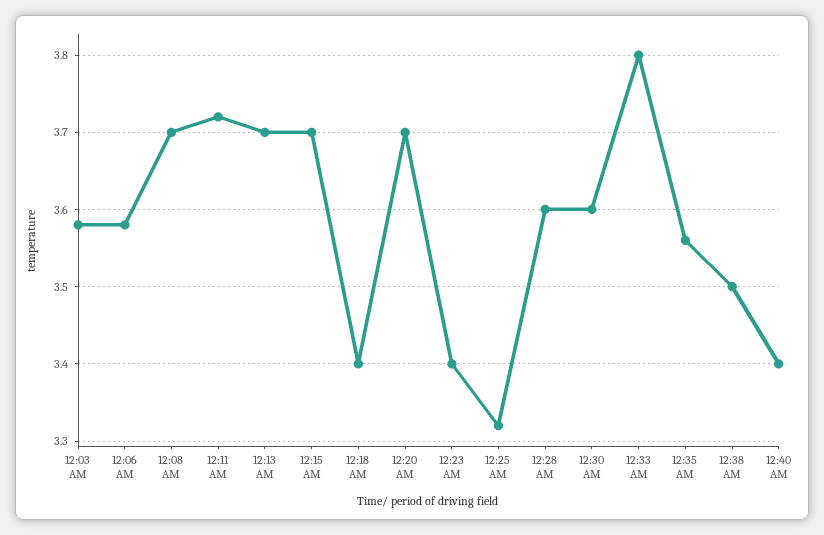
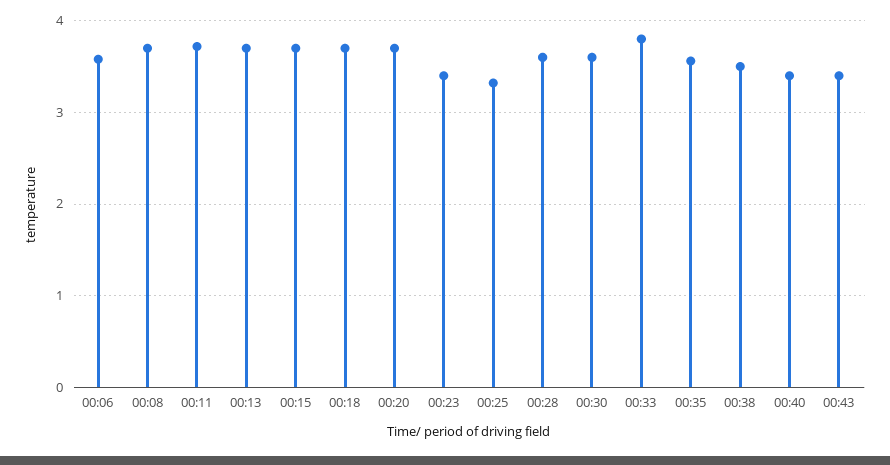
12:03 AM: 3.58 -> none
12:18 AM: 3.4 -> 3.7
00:43: none -> 3.4

